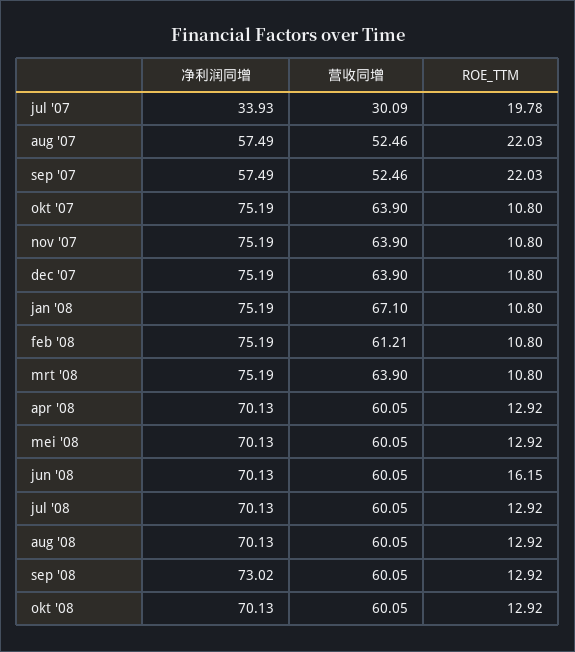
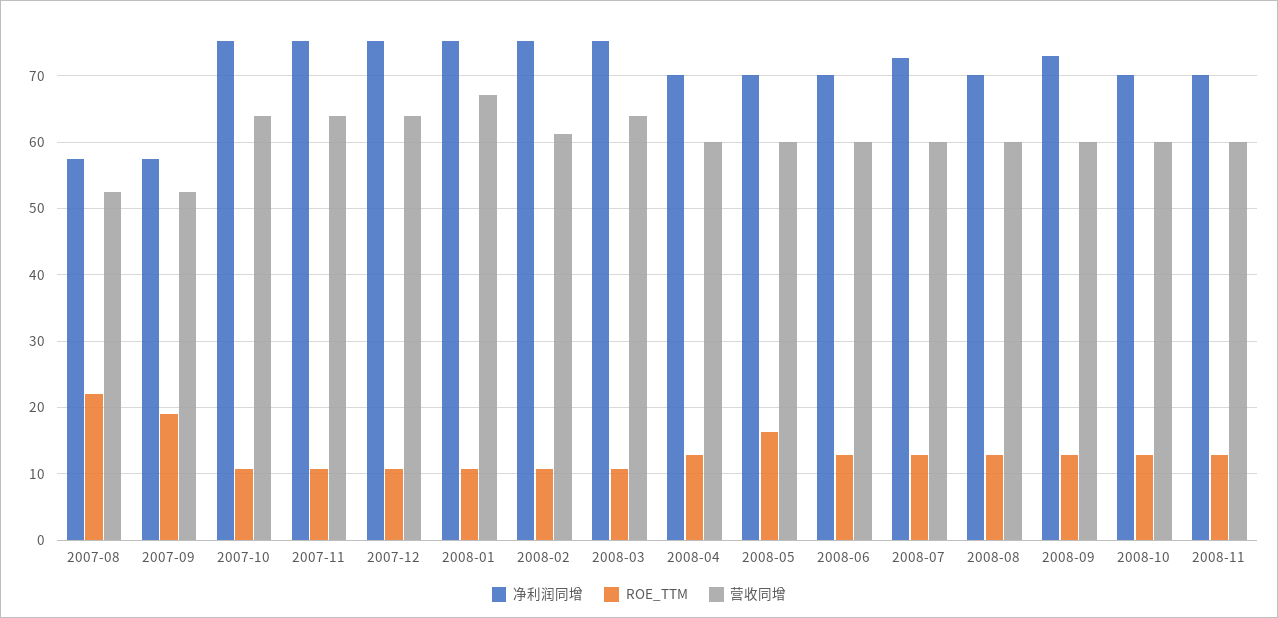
净利润同增, jul '07: 33.93 -> none
营收同增, jul '07: 30.09 -> none
ROE_TTM, jul '07: 19.78 -> none
ROE_TTM, sep '07: 22.03 -> 19
ROE_TTM, mei '08: 12.92 -> 16
ROE_TTM, jun '08: 16.15 -> 13
净利润同增, jul '08: 70.13 -> 73
净利润同增, 2008-11: none -> 70
ROE_TTM, 2008-11: none -> 13
营收同增, 2008-11: none -> 60

